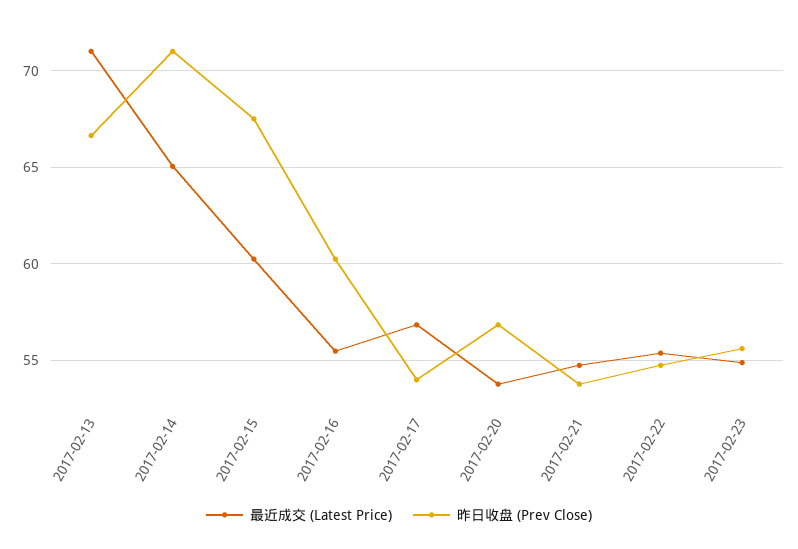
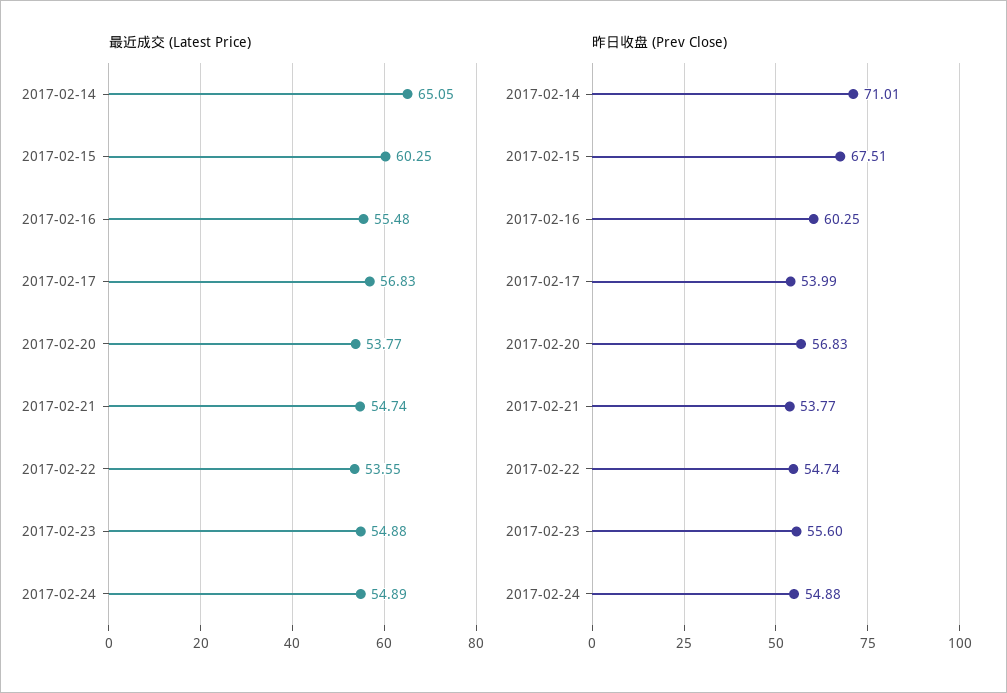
最近成交 (Latest Price), 2017-02-13: 71 -> none
昨日收盘 (Prev Close), 2017-02-13: 66.5 -> none
最近成交 (Latest Price), 2017-02-22: 55.5 -> 53.55
最近成交 (Latest Price), 2017-02-24: none -> 54.89
昨日收盘 (Prev Close), 2017-02-24: none -> 54.88

